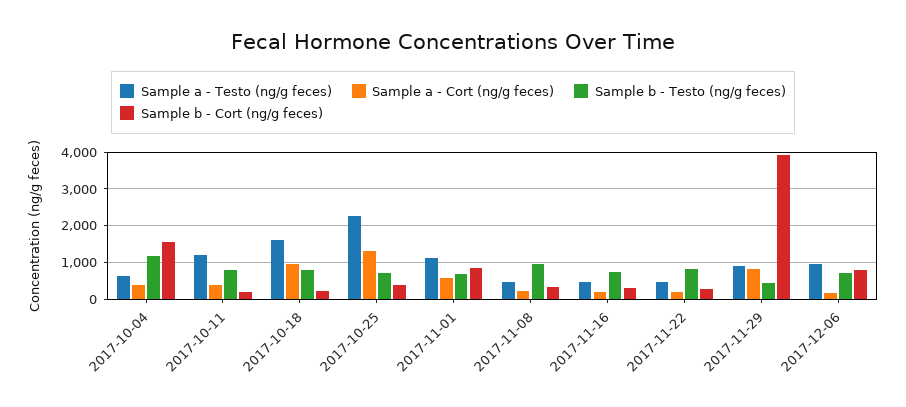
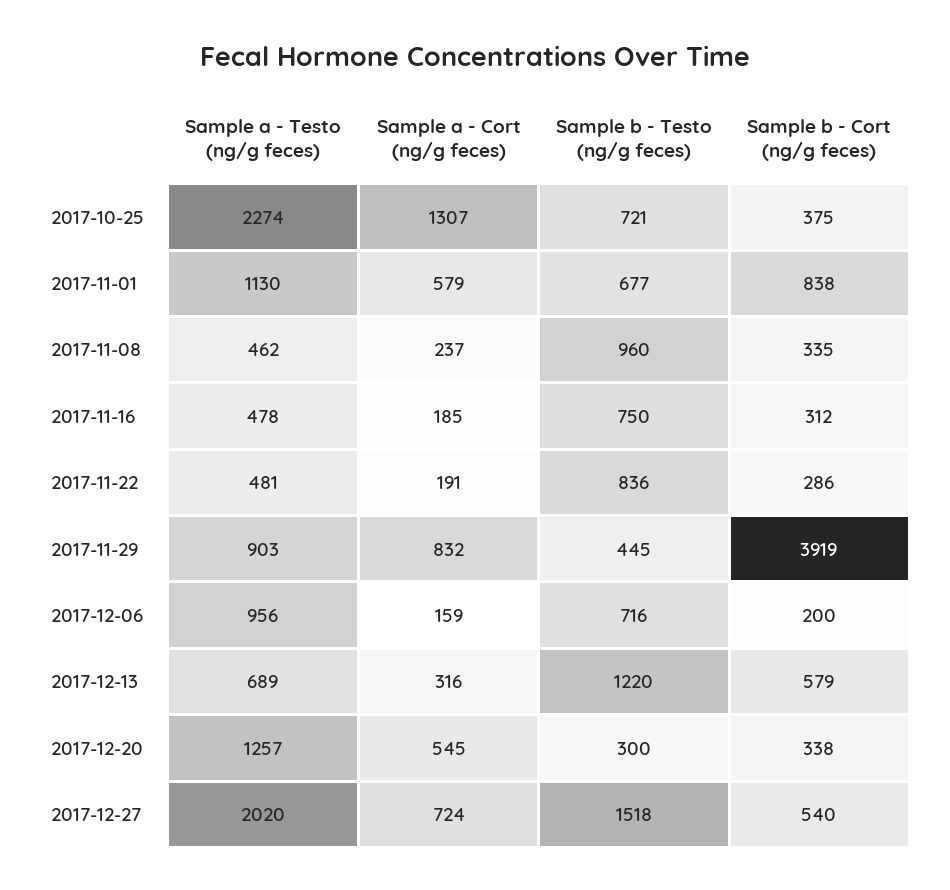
Sample a - Testo (ng/g feces), 2017-10-04: 600 -> none
Sample a - Cort (ng/g feces), 2017-10-04: 400 -> none
Sample b - Testo (ng/g feces), 2017-10-04: 1200 -> none
Sample b - Cort (ng/g feces), 2017-10-04: 1600 -> none
Sample a - Testo (ng/g feces), 2017-10-11: 1200 -> none
Sample a - Cort (ng/g feces), 2017-10-11: 400 -> none
Sample b - Testo (ng/g feces), 2017-10-11: 800 -> none
Sample b - Cort (ng/g feces), 2017-10-11: 200 -> none
Sample a - Testo (ng/g feces), 2017-10-18: 1600 -> none
Sample a - Cort (ng/g feces), 2017-10-18: 1000 -> none
Sample b - Testo (ng/g feces), 2017-10-18: 800 -> none
Sample b - Cort (ng/g feces), 2017-10-18: 200 -> none
Sample b - Cort (ng/g feces), 2017-12-06: 800 -> 200
Sample a - Testo (ng/g feces), 2017-12-13: none -> 689
Sample a - Cort (ng/g feces), 2017-12-13: none -> 316
Sample b - Testo (ng/g feces), 2017-12-13: none -> 1220
Sample b - Cort (ng/g feces), 2017-12-13: none -> 579
Sample a - Testo (ng/g feces), 2017-12-20: none -> 1257
Sample a - Cort (ng/g feces), 2017-12-20: none -> 545
Sample b - Testo (ng/g feces), 2017-12-20: none -> 300
Sample b - Cort (ng/g feces), 2017-12-20: none -> 338
Sample a - Testo (ng/g feces), 2017-12-27: none -> 2020
Sample a - Cort (ng/g feces), 2017-12-27: none -> 724
Sample b - Testo (ng/g feces), 2017-12-27: none -> 1518
Sample b - Cort (ng/g feces), 2017-12-27: none -> 540

